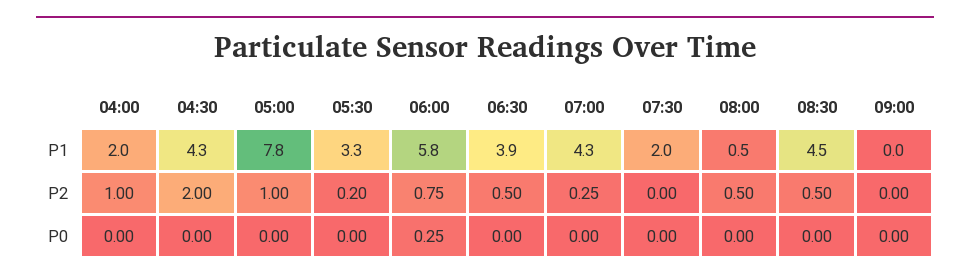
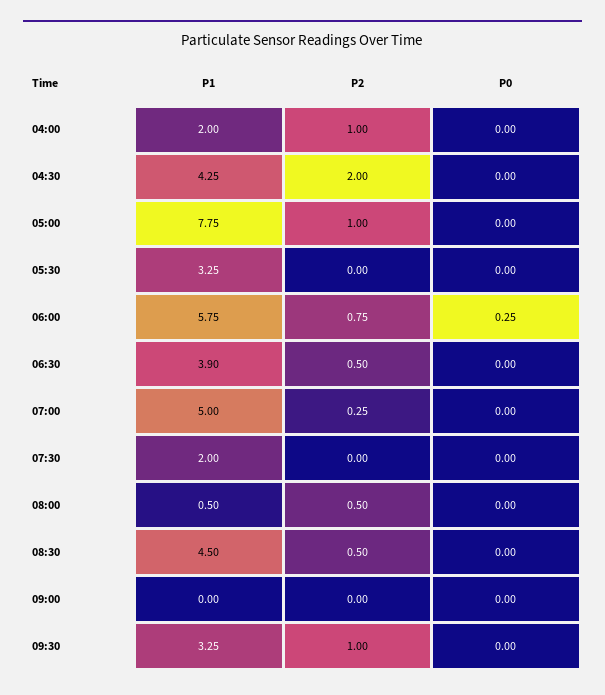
07:00, P1: 4.3 -> 5
05:30, P2: 0.2 -> 0
09:30, P1: none -> 3.25
09:30, P2: none -> 1
09:30, P0: none -> 0

